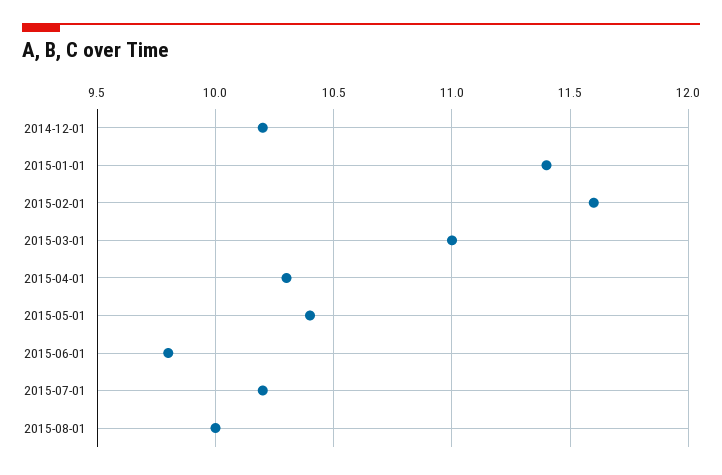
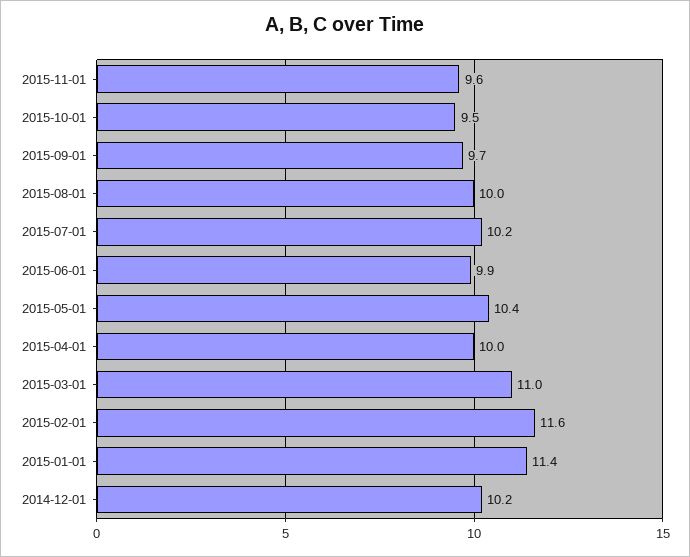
2015-04-01: 10.3 -> 10
2015-06-01: 9.8 -> 9.9
2015-11-01: none -> 9.6
2015-10-01: none -> 9.5
2015-09-01: none -> 9.7

